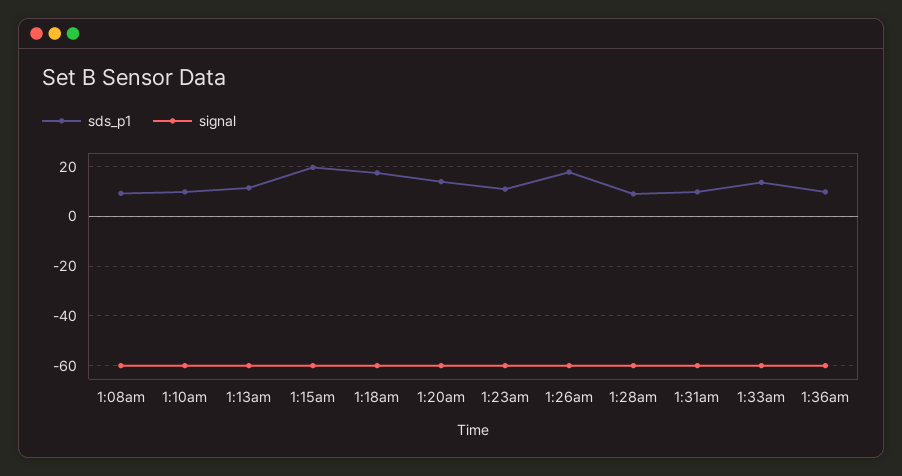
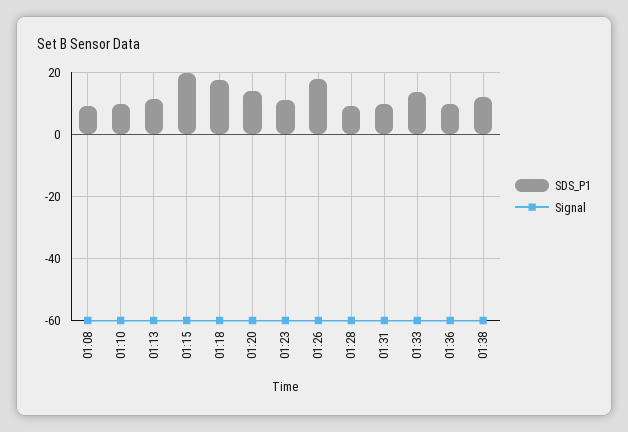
sds_p1, 01:38: none -> 12
signal, 01:38: none -> -60

